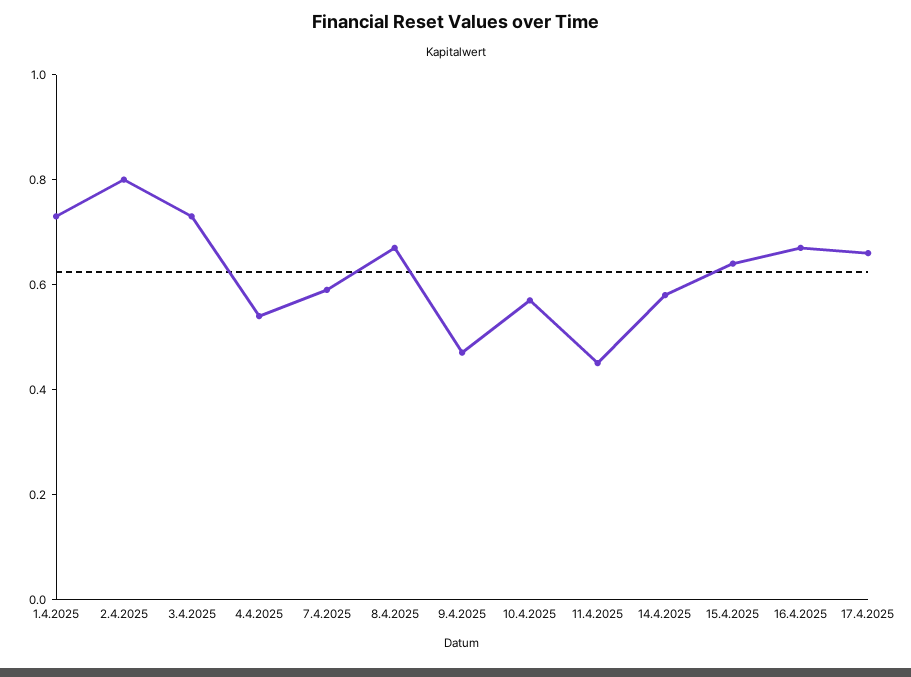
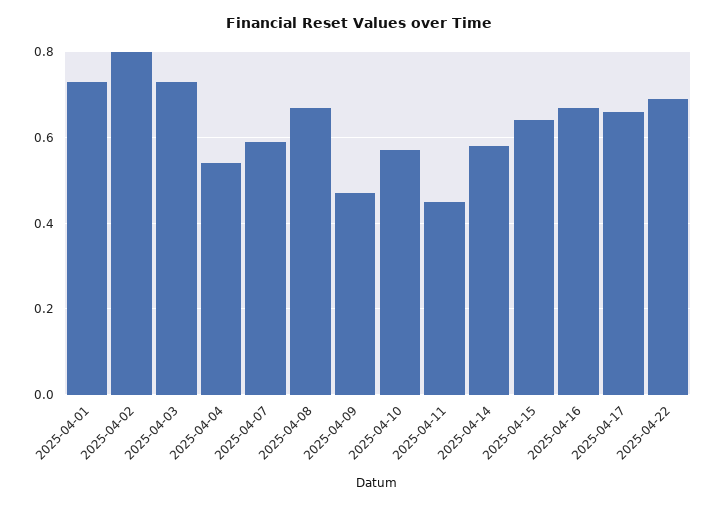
2025-04-22: none -> 0.7

